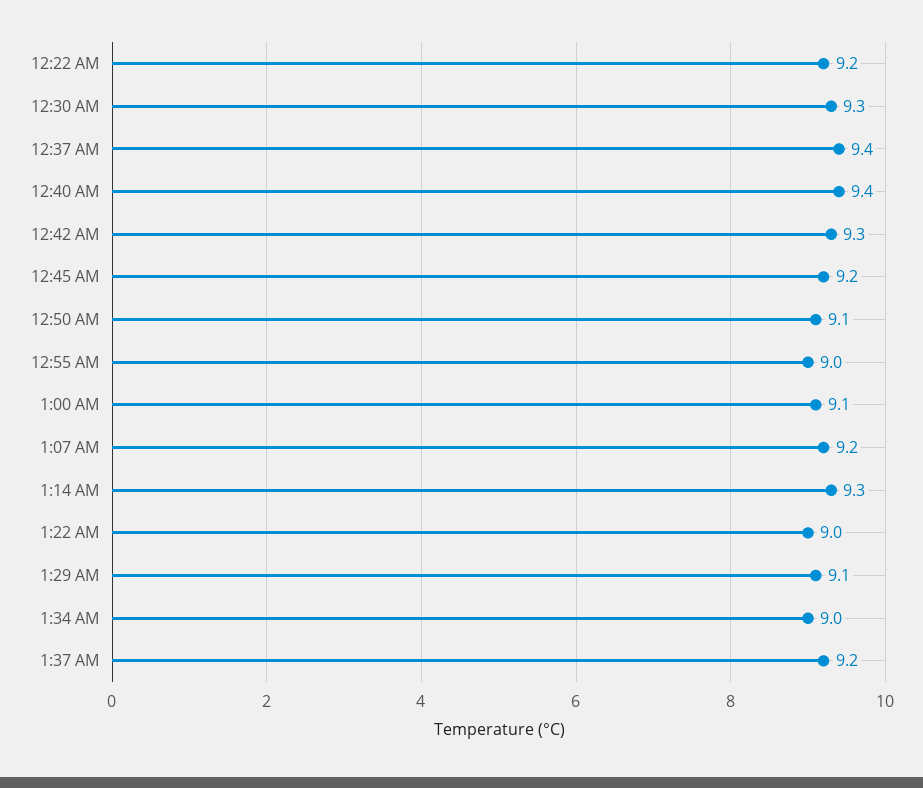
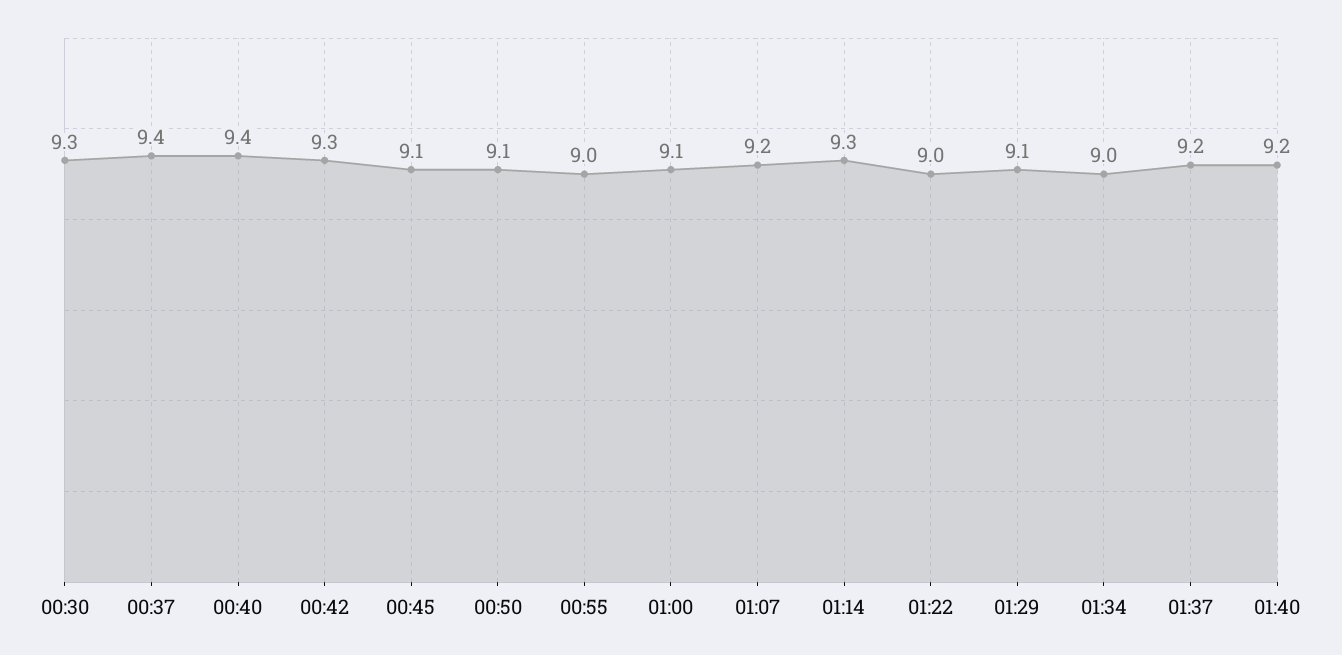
12:22 AM: 9.2 -> none
12:45 AM: 9.2 -> 9.1
01:40: none -> 9.2

